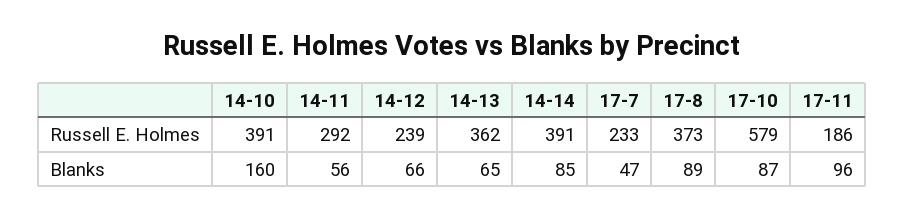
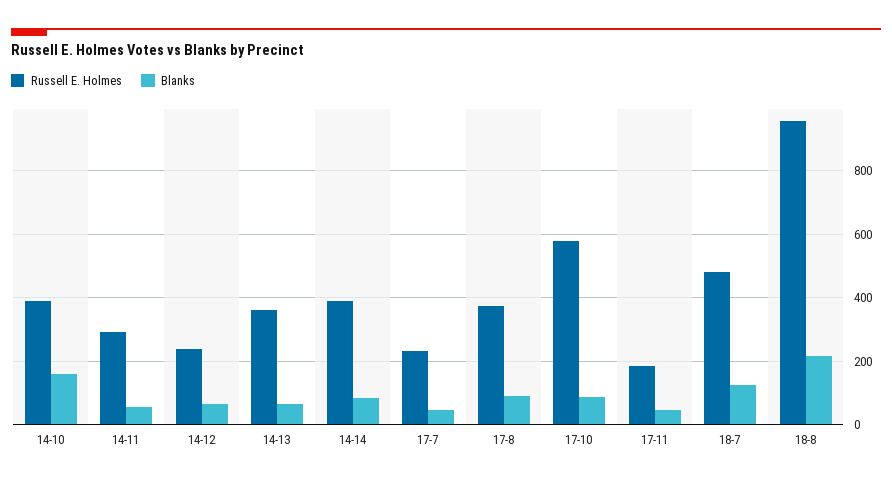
Blanks, 17-11: 96 -> 40
Russell E. Holmes, 18-7: none -> 480
Blanks, 18-7: none -> 120
Russell E. Holmes, 18-8: none -> 960
Blanks, 18-8: none -> 220

